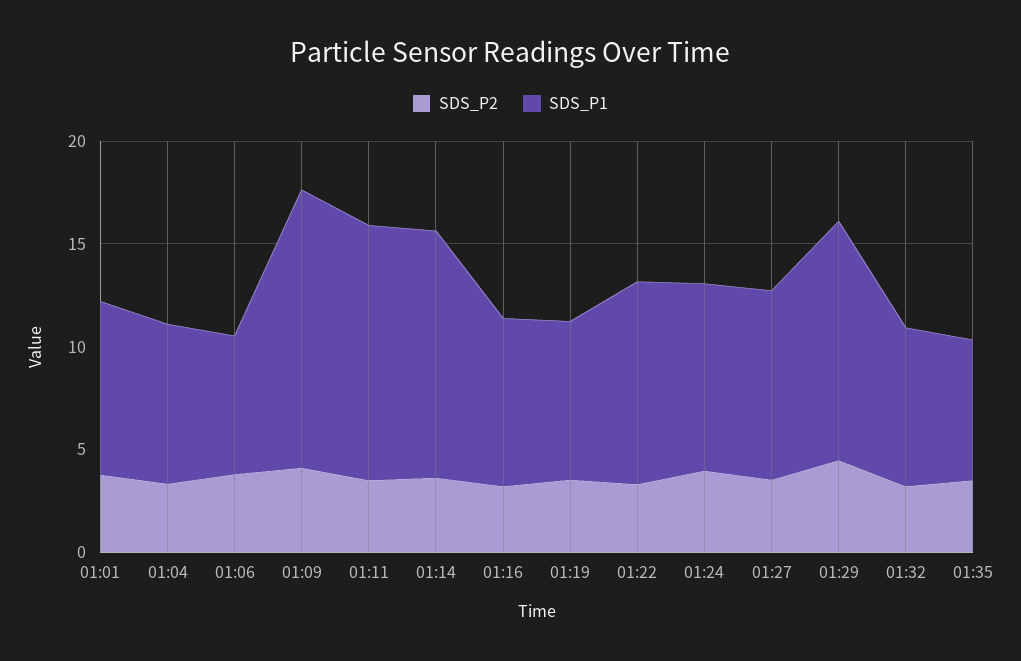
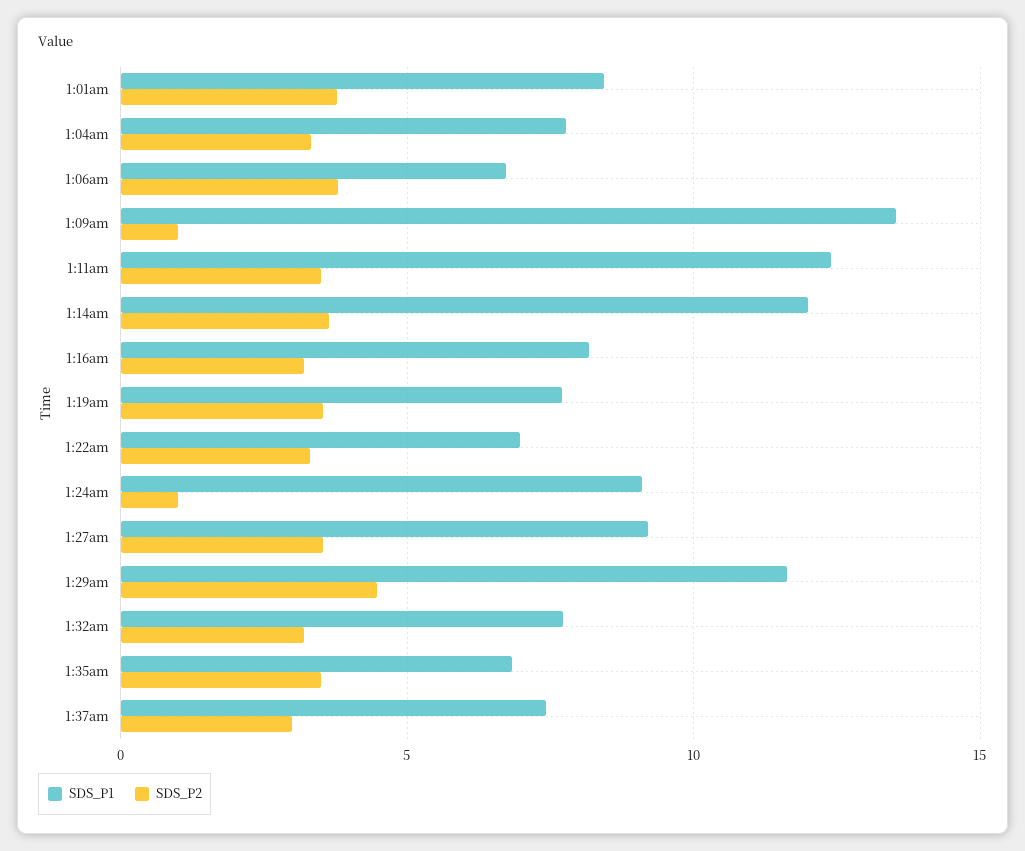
SDS_P2, 01:09: 4 -> 1
SDS_P1, 01:22: 10 -> 7
SDS_P2, 01:24: 4 -> 1
SDS_P1, 1:37am: none -> 7.5
SDS_P2, 1:37am: none -> 3

